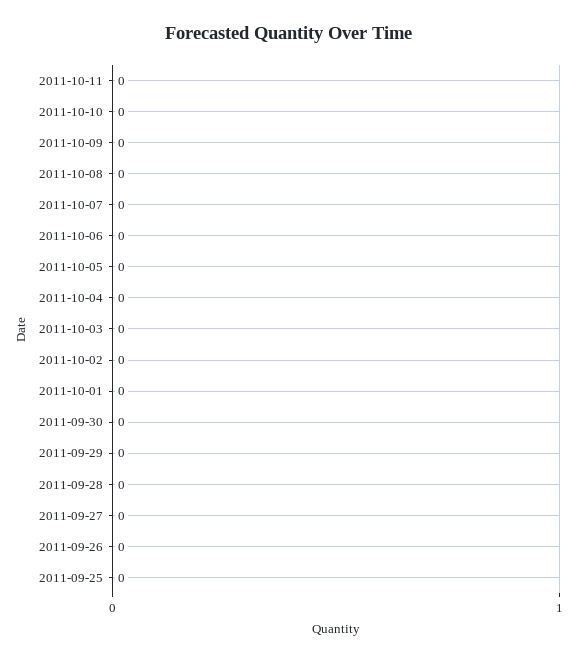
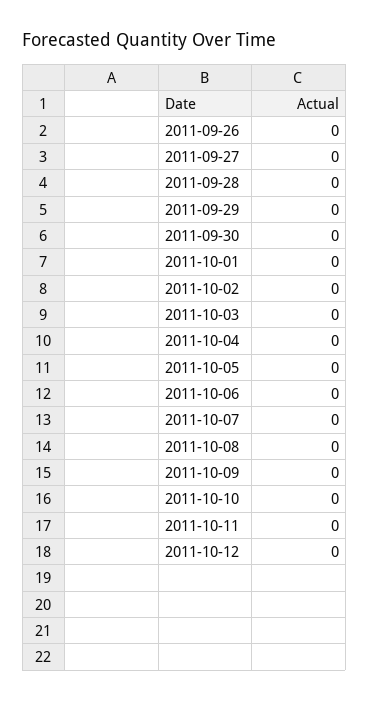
2011-09-25: 0 -> none
2011-10-12: none -> 0

